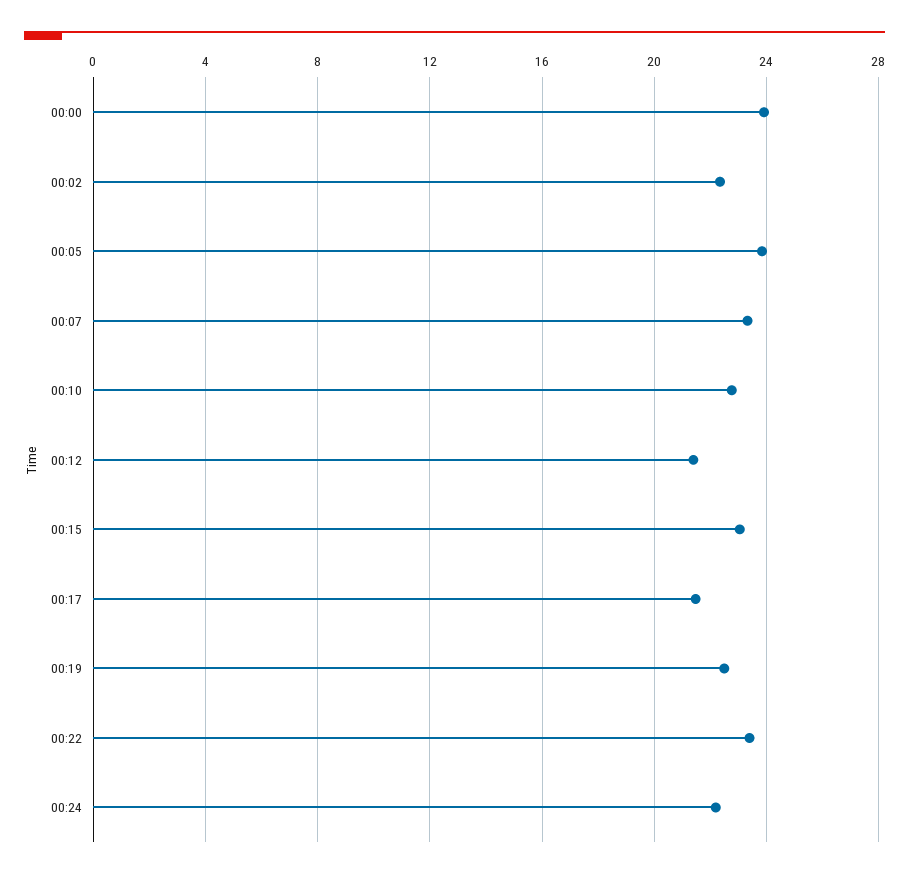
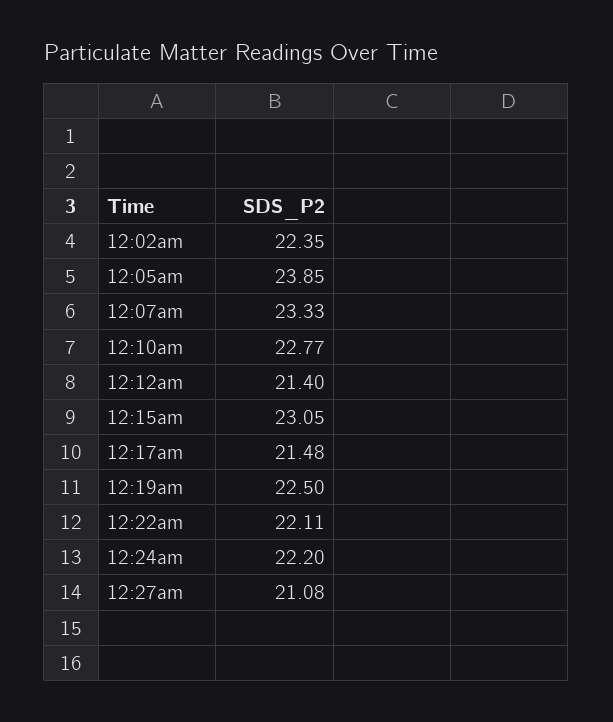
00:00: 24 -> none
00:22: 23.5 -> 22.11
12:27am: none -> 21.08

